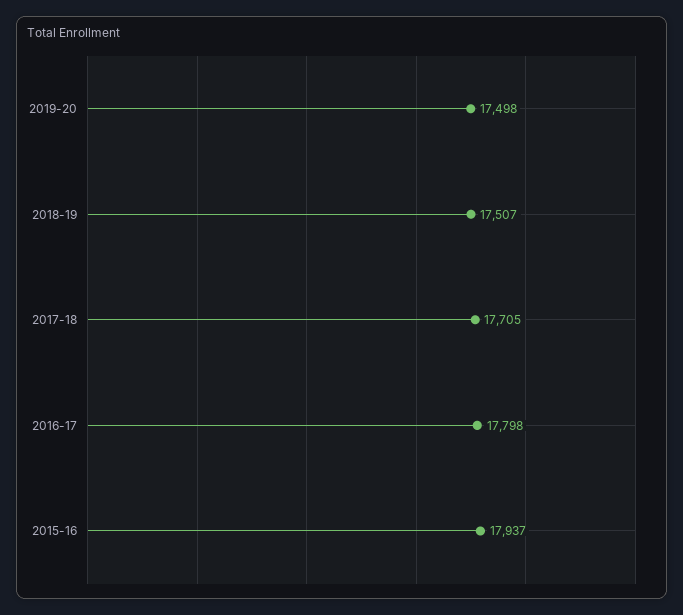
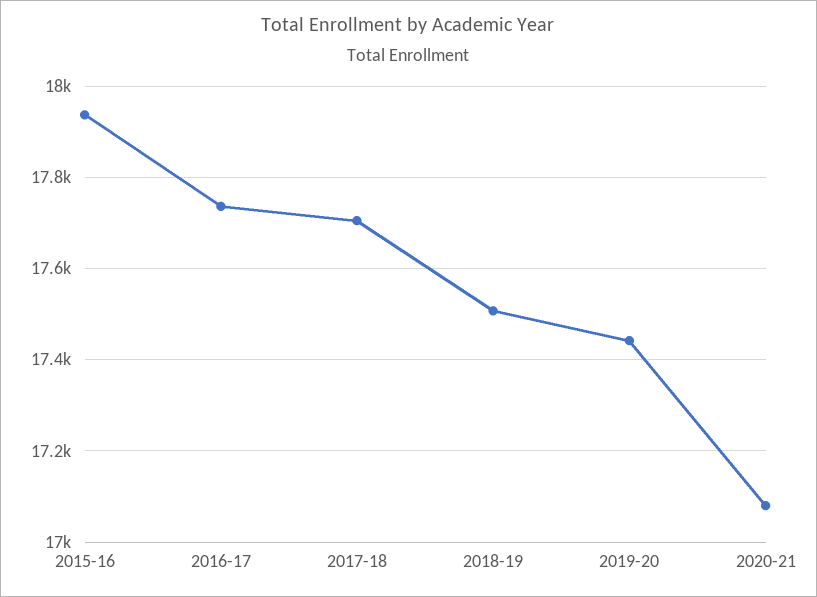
2019-20: 17498 -> 17440
2016-17: 17798 -> 17740
2020-21: none -> 17080

